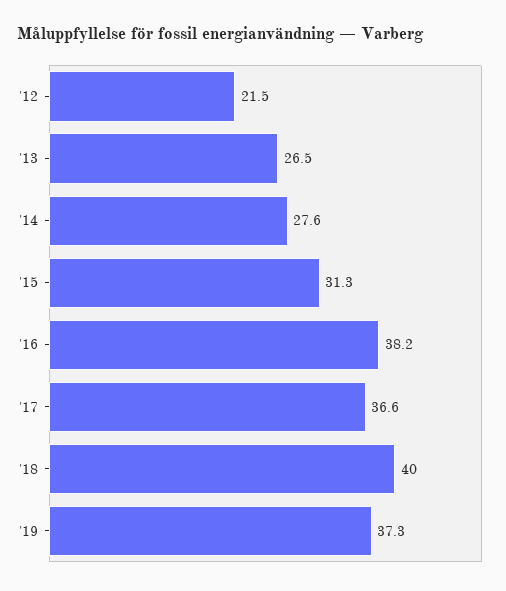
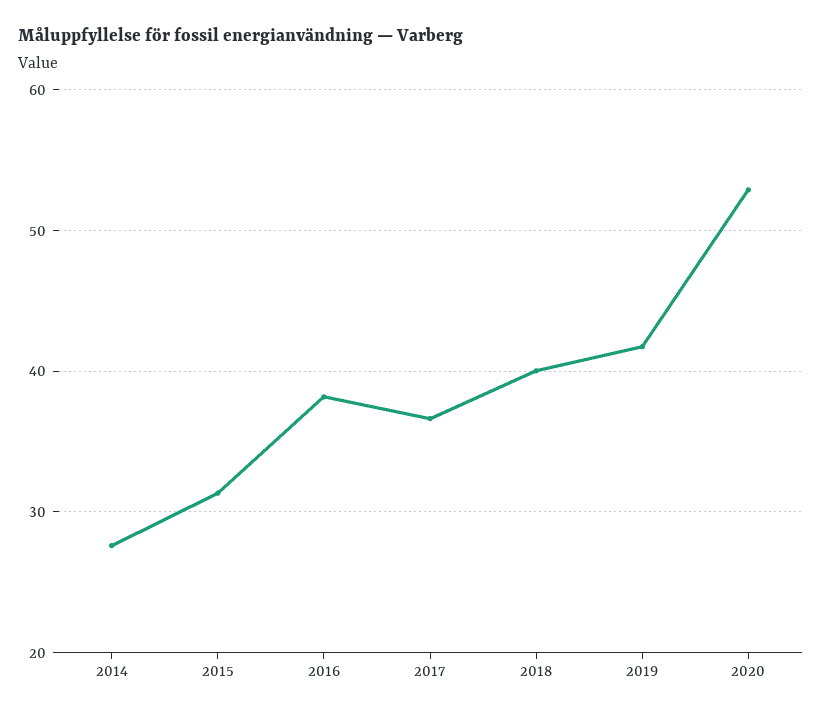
'12: 21.5 -> none
'13: 26.5 -> none
'19: 37.3 -> 42
2020: none -> 53

